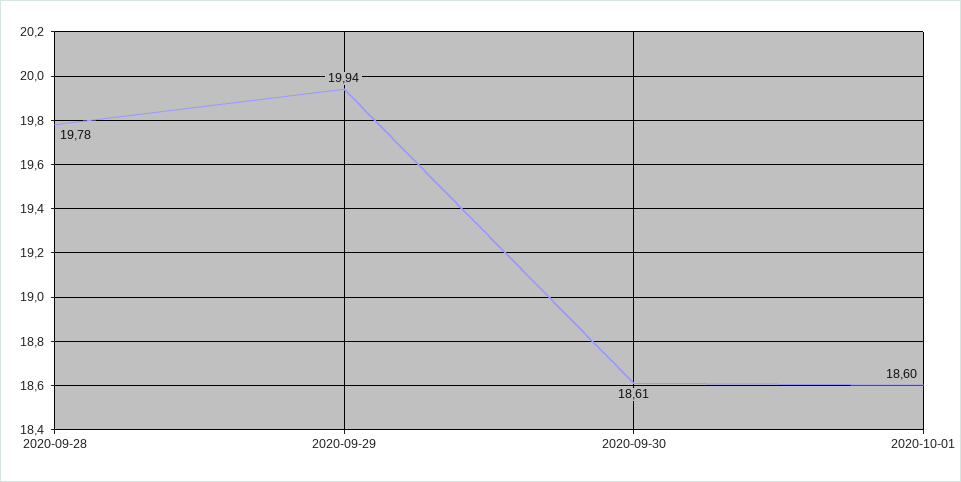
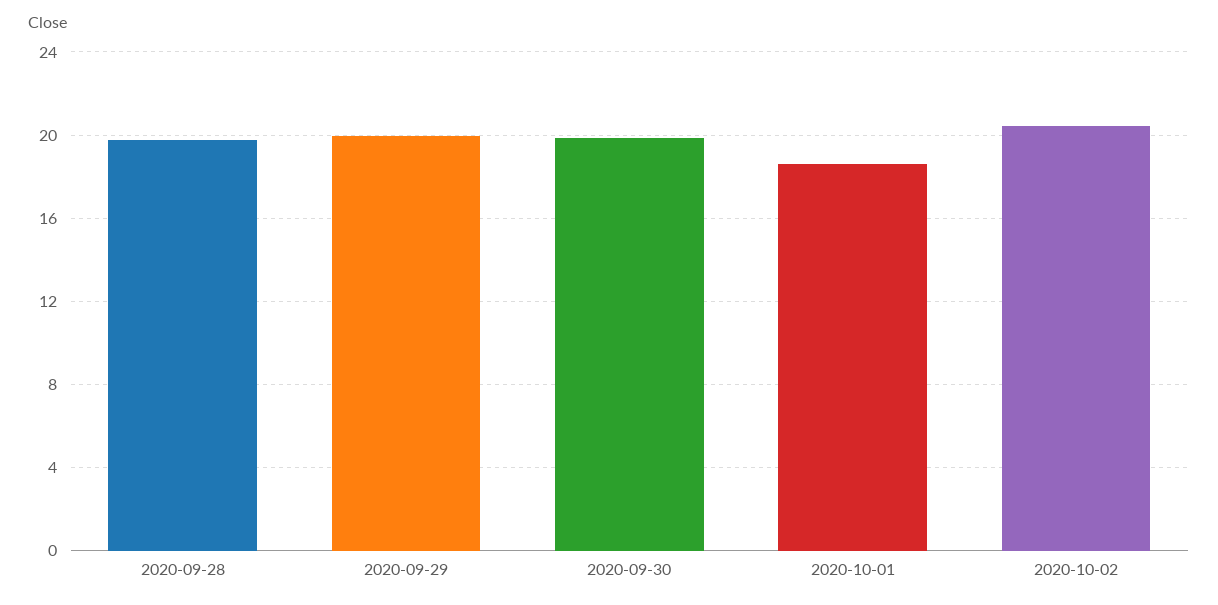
2020-09-30: 18.61 -> 20
2020-10-02: none -> 20.5

